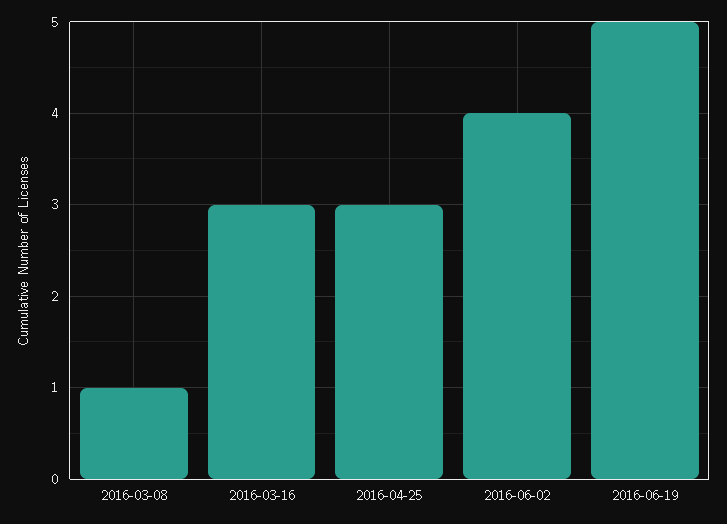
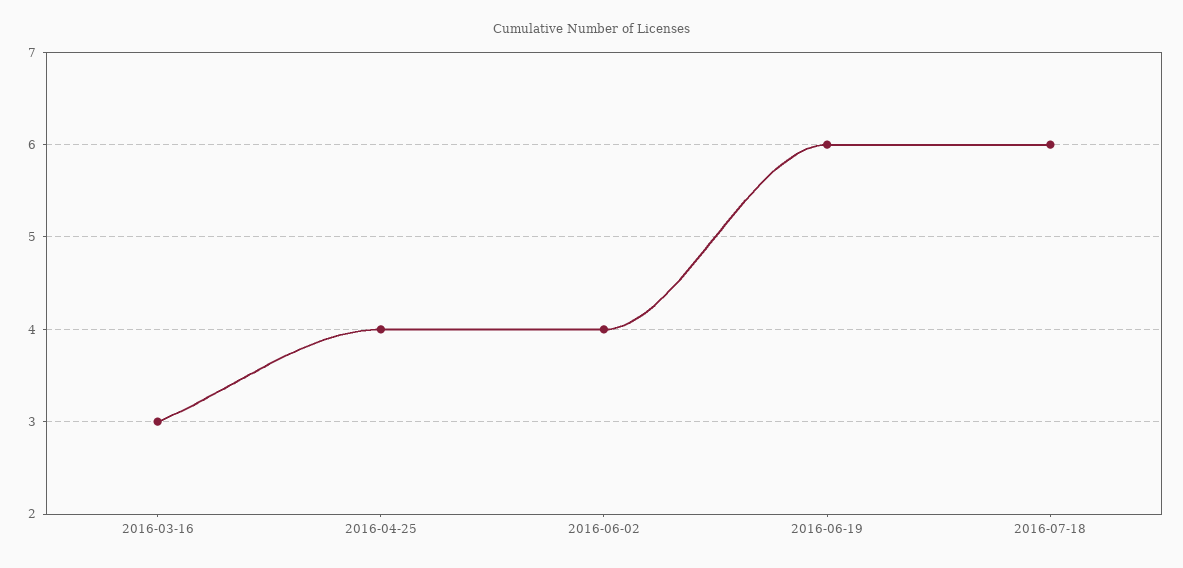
2016-03-08: 1 -> none
2016-04-25: 3 -> 4
2016-06-19: 5 -> 6
2016-07-18: none -> 6

